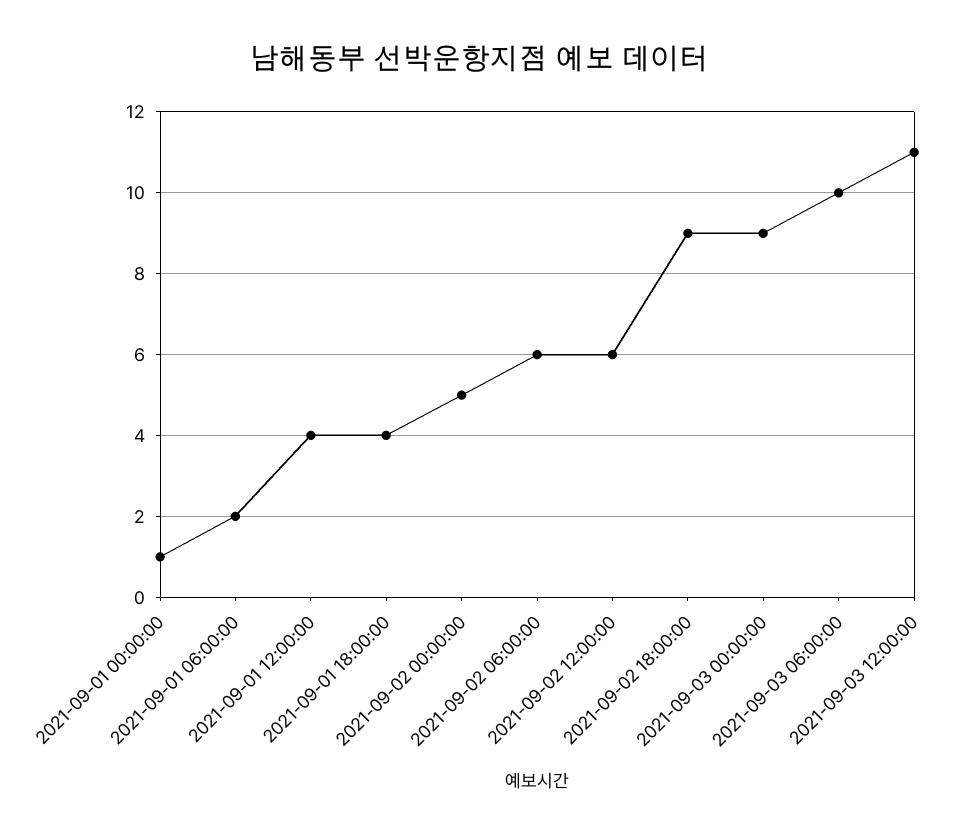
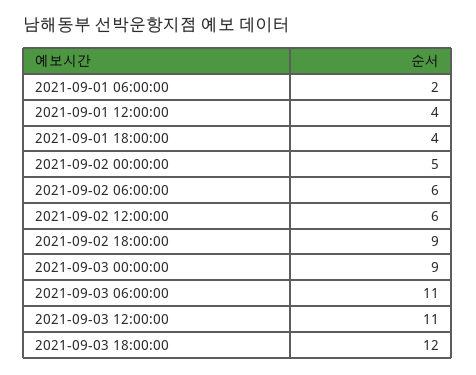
2021-09-01 00:00:00: 1 -> none
2021-09-03 06:00:00: 10 -> 11
2021-09-03 18:00:00: none -> 12

